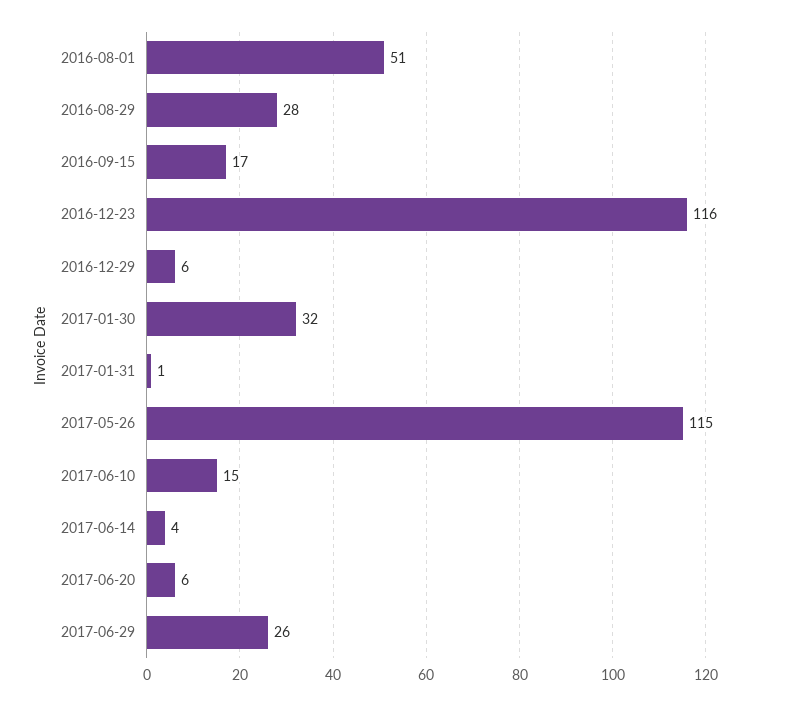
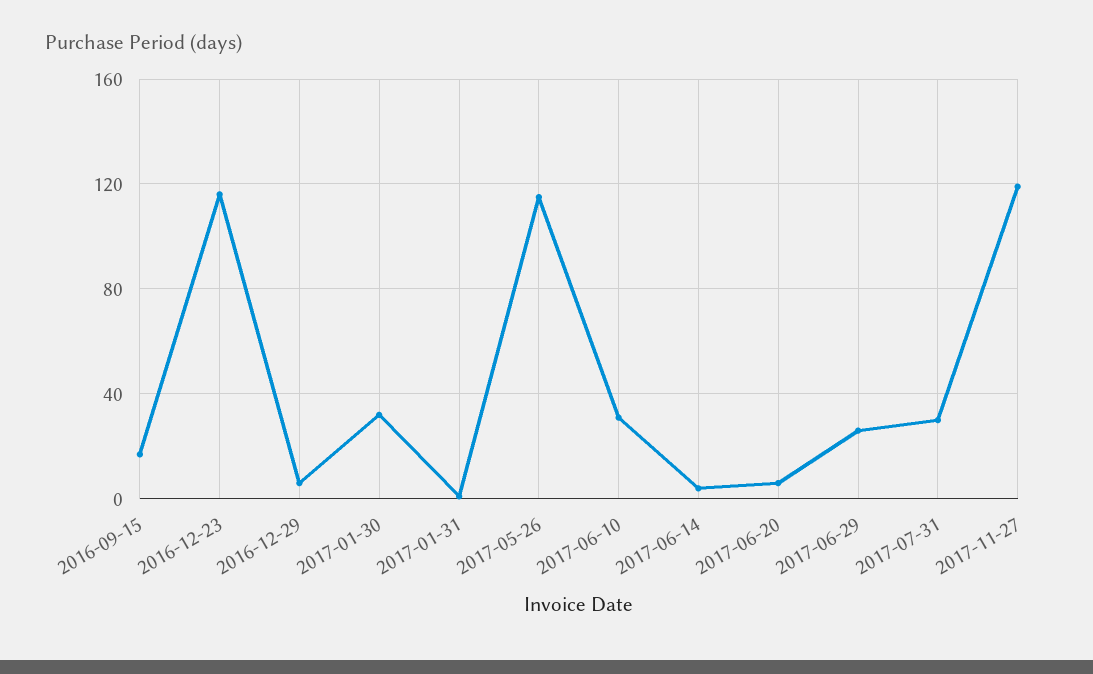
2016-08-01: 51 -> none
2016-08-29: 28 -> none
2017-06-10: 15 -> 30
2017-07-31: none -> 30
2017-11-27: none -> 120

